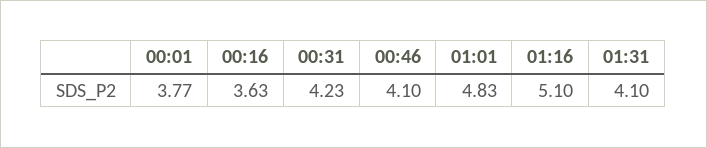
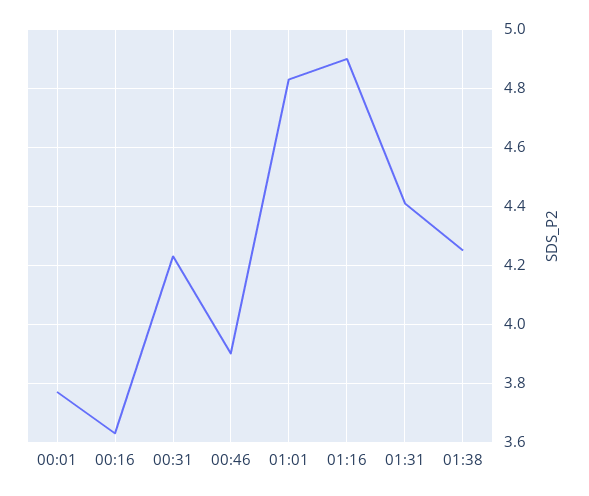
00:46: 4.1 -> 3.9
01:16: 5.1 -> 4.9
01:31: 4.1 -> 4.4
01:38: none -> 4.25

